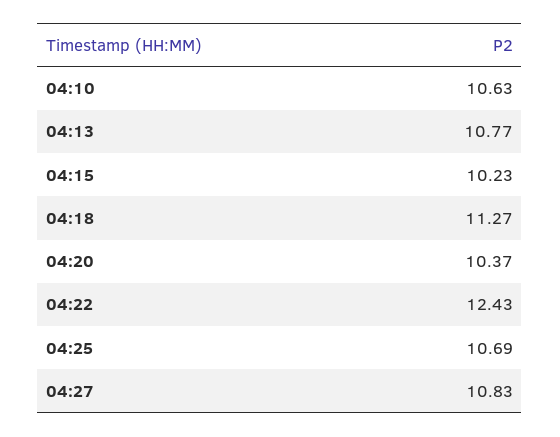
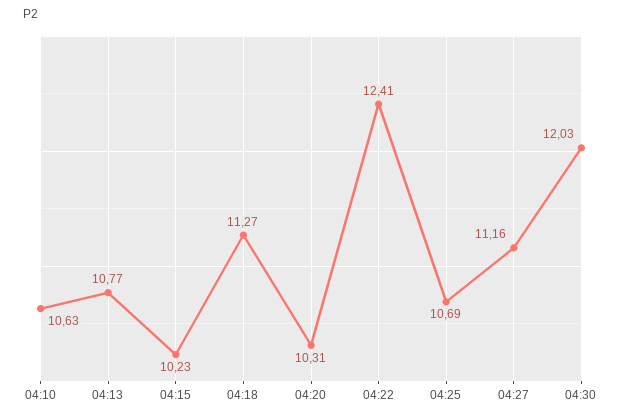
04:20: 10.37 -> 10.31
04:22: 12.43 -> 12.41
04:27: 10.83 -> 11.16
04:30: none -> 12.03

